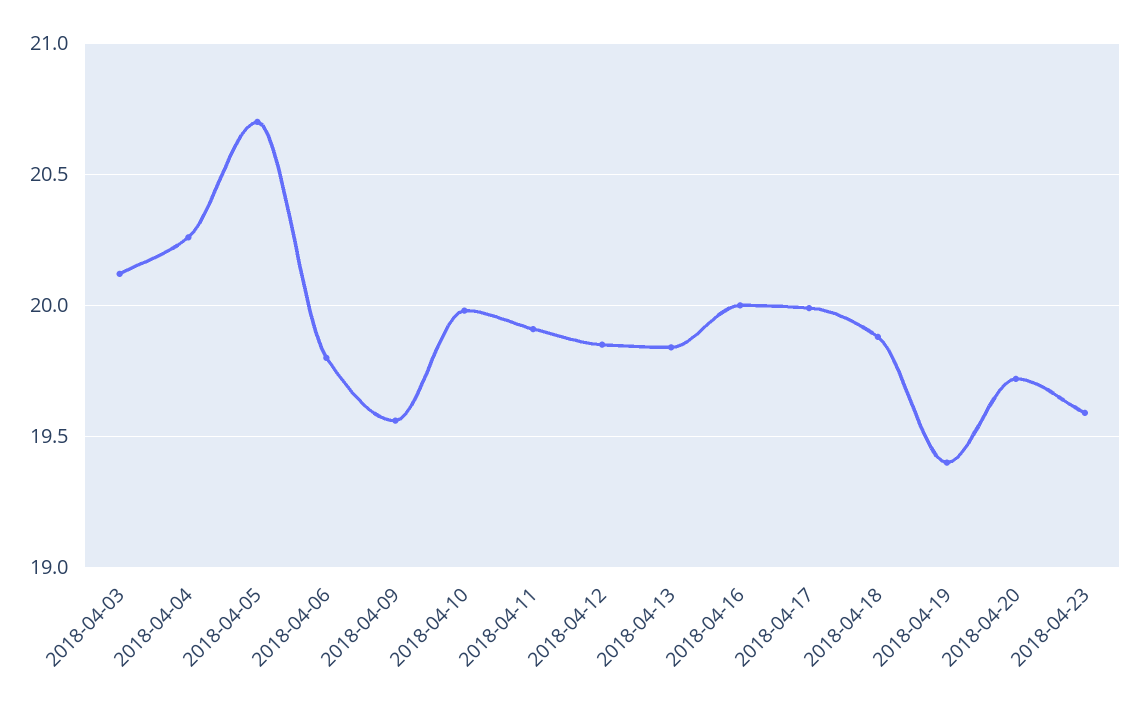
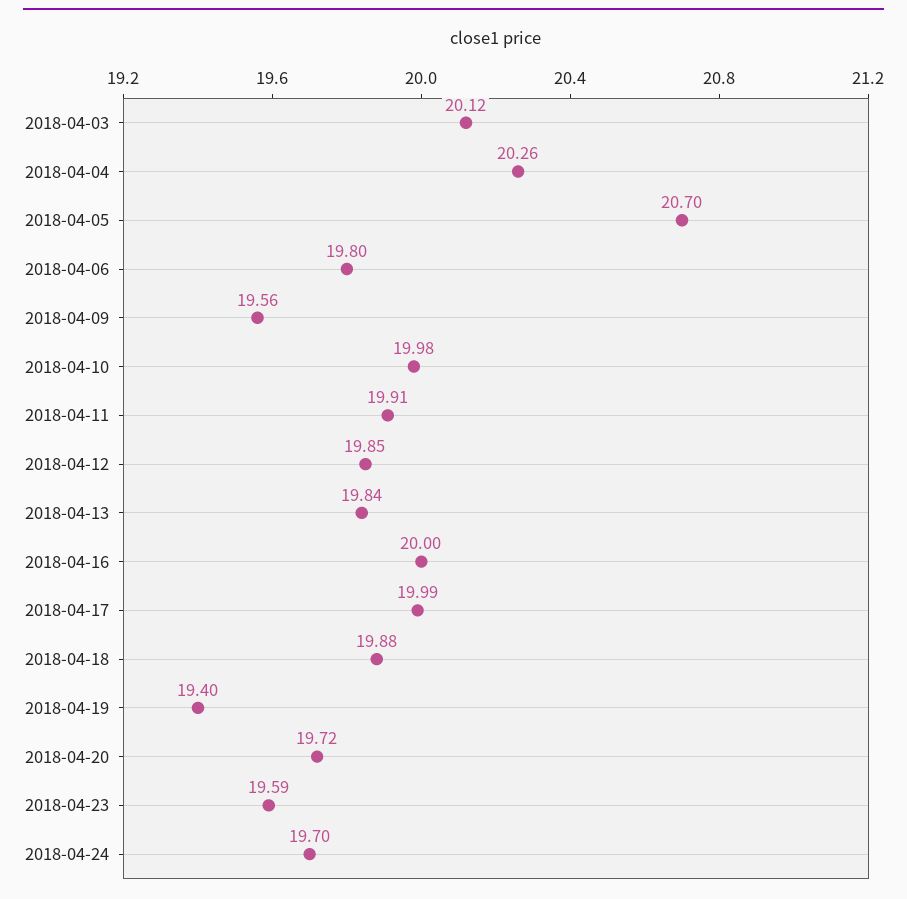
2018-04-24: none -> 19.7

